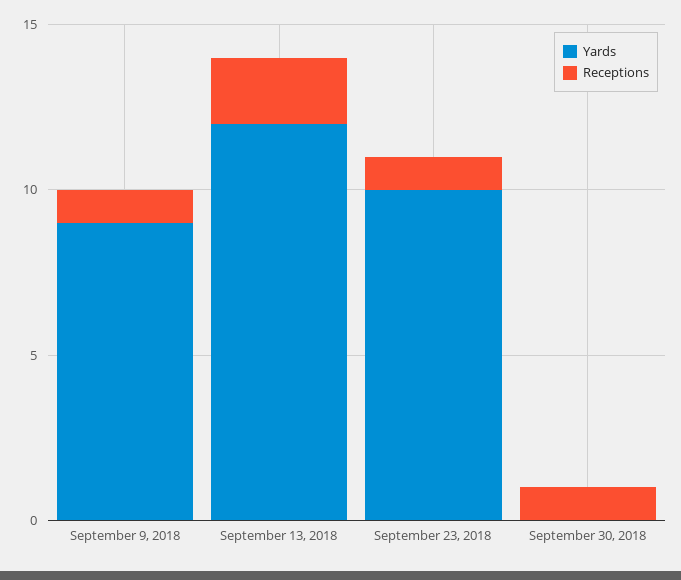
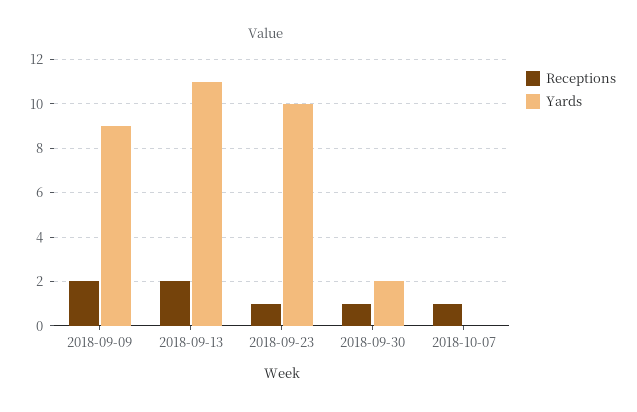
Receptions, September 9, 2018: 1 -> 2
Yards, September 13, 2018: 12 -> 11
Yards, September 30, 2018: 0 -> 2
Receptions, 2018-10-07: none -> 1
Yards, 2018-10-07: none -> 0

